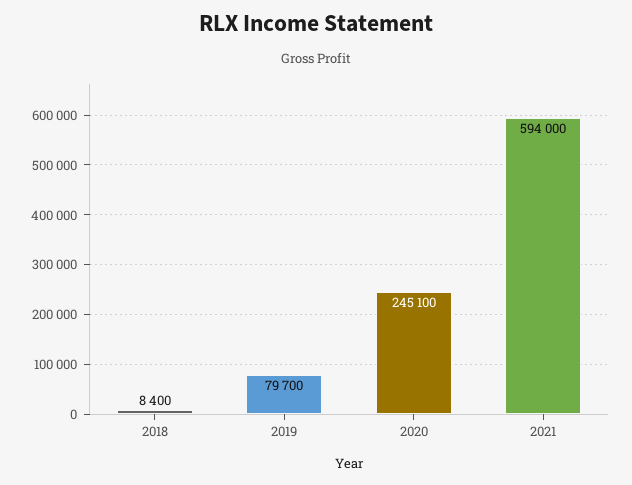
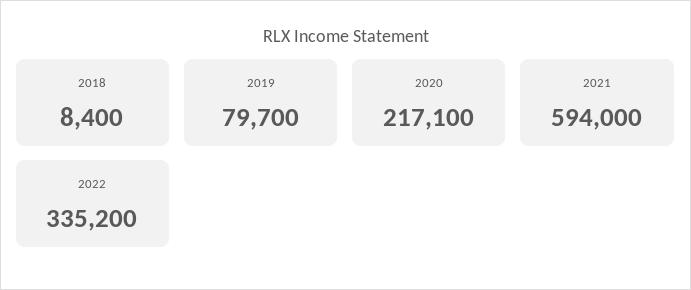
2020: 245100 -> 217100
2022: none -> 335200

